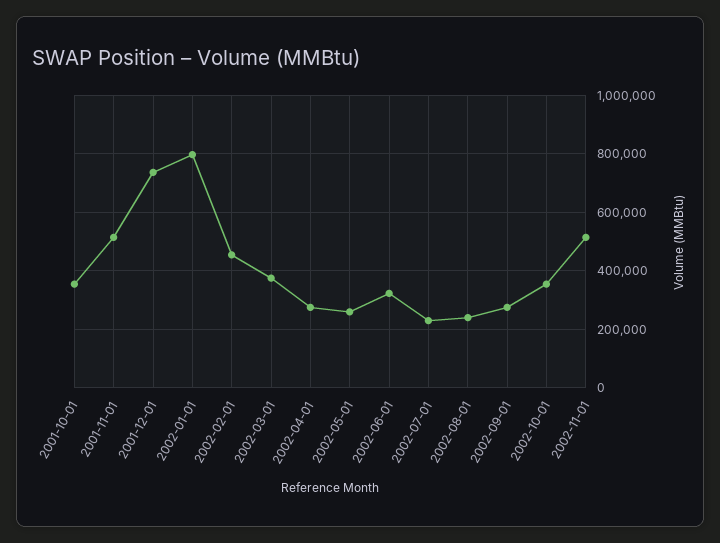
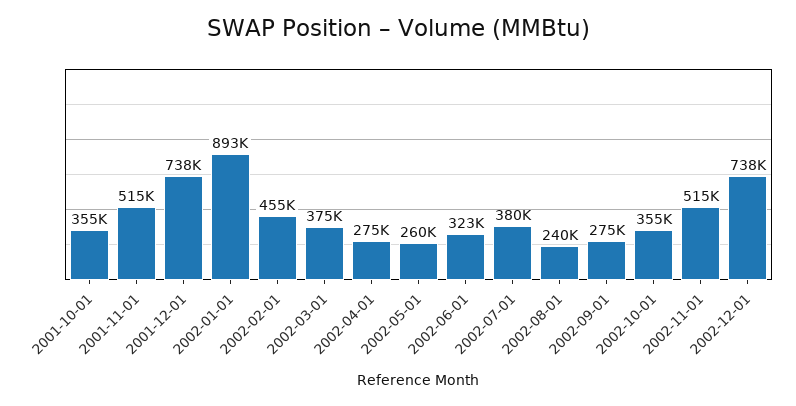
2002-01-01: 800000 -> 893000
2002-07-01: 225000 -> 380000
2002-12-01: none -> 738000

